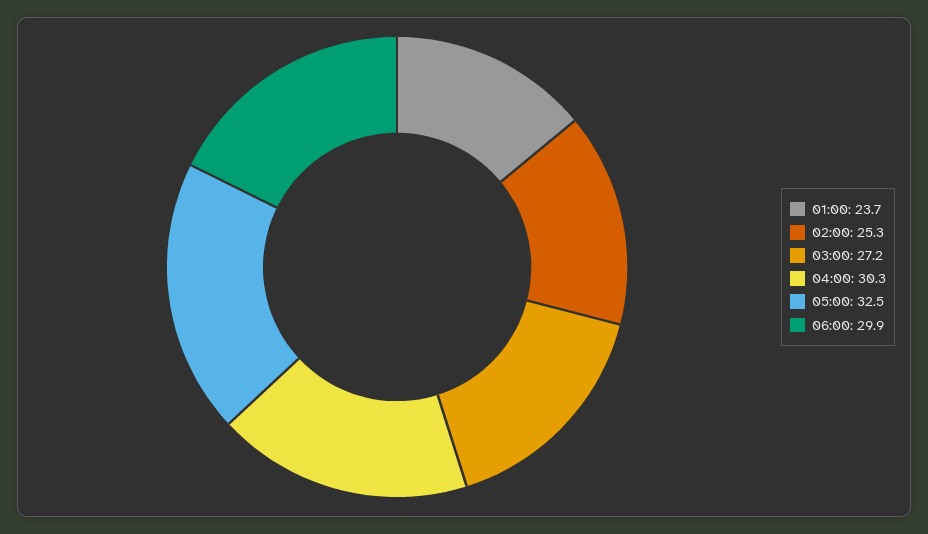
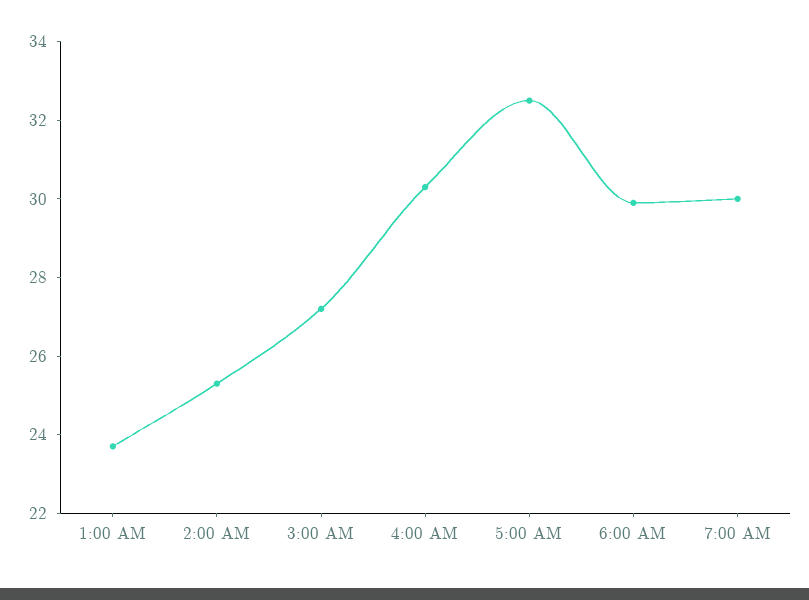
7:00 AM: none -> 30

